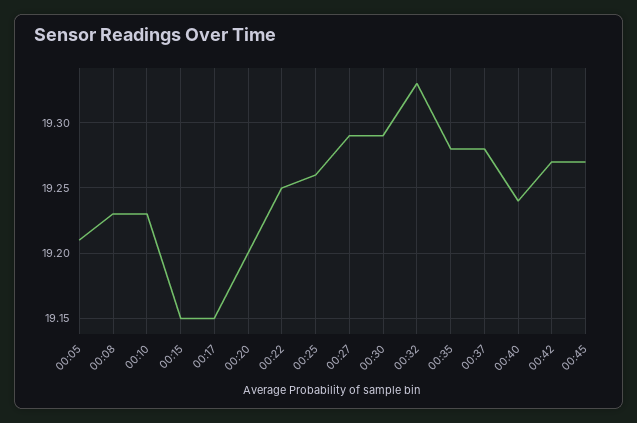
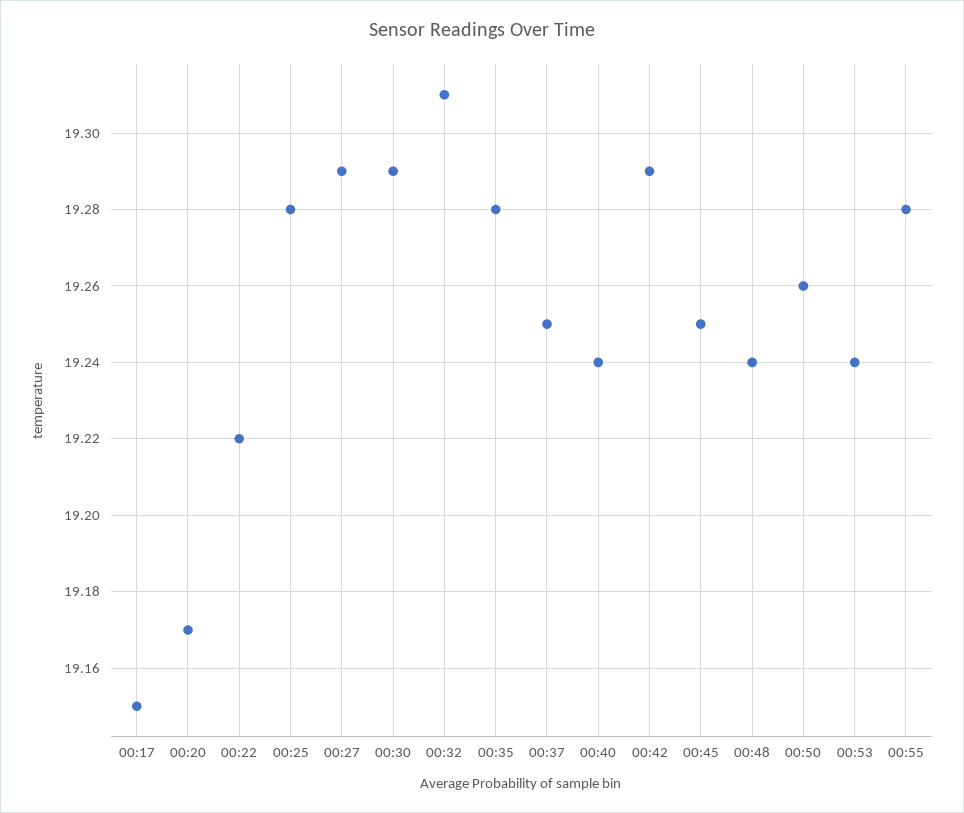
00:05: 19.21 -> none
00:08: 19.23 -> none
00:10: 19.23 -> none
00:15: 19.15 -> none
00:20: 19.2 -> 19.17
00:22: 19.25 -> 19.22
00:25: 19.26 -> 19.28
00:32: 19.33 -> 19.31
00:37: 19.28 -> 19.25
00:42: 19.27 -> 19.29
00:45: 19.27 -> 19.25
00:48: none -> 19.24
00:50: none -> 19.26
00:53: none -> 19.24
00:55: none -> 19.28

